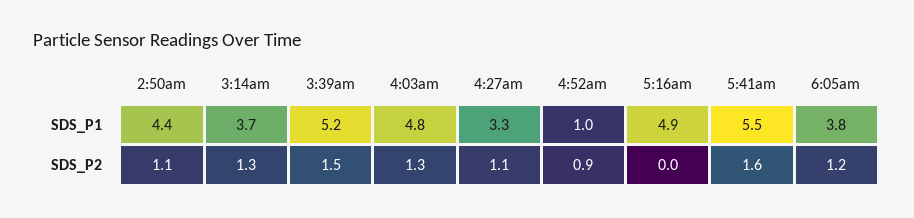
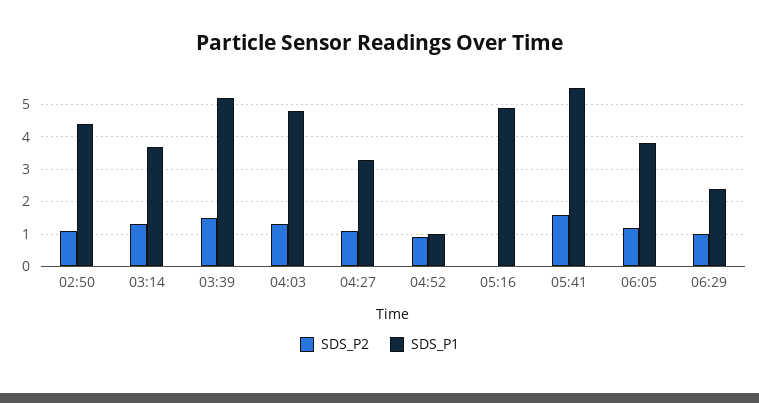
SDS_P2, 06:29: none -> 1
SDS_P1, 06:29: none -> 2.5

